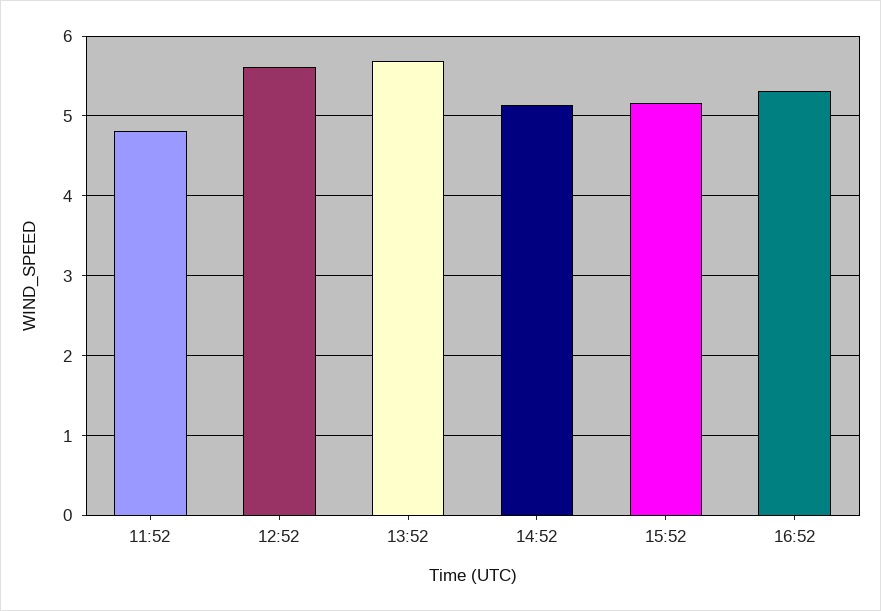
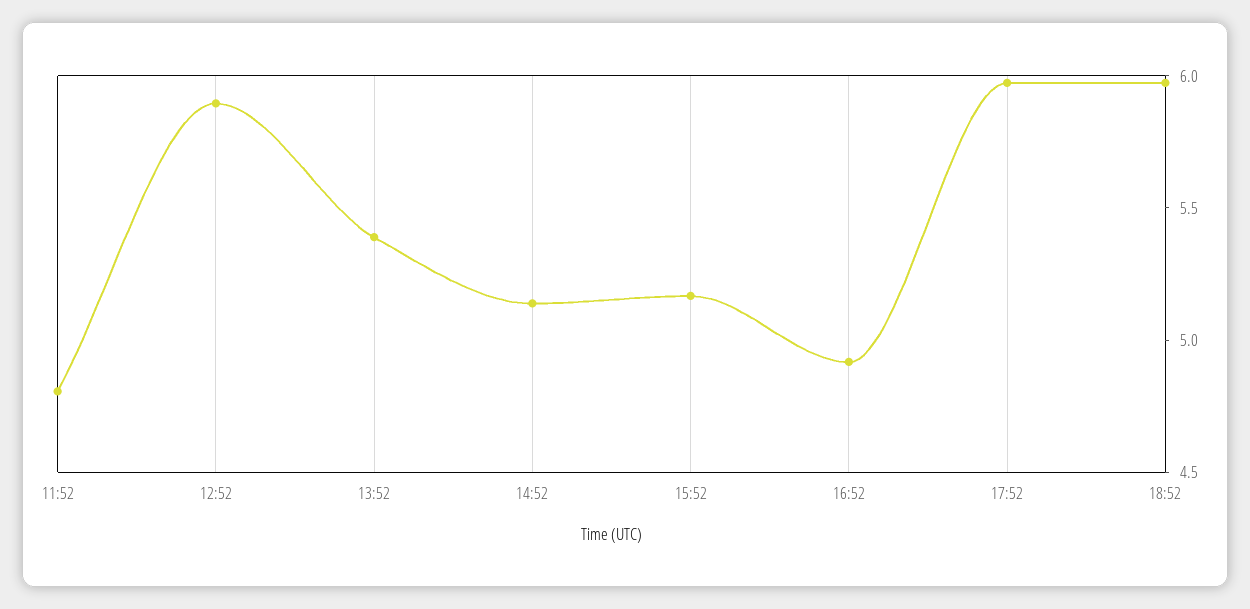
12:52: 5.6 -> 5.9
13:52: 5.7 -> 5.4
16:52: 5.3 -> 4.9
17:52: none -> 6
18:52: none -> 6

